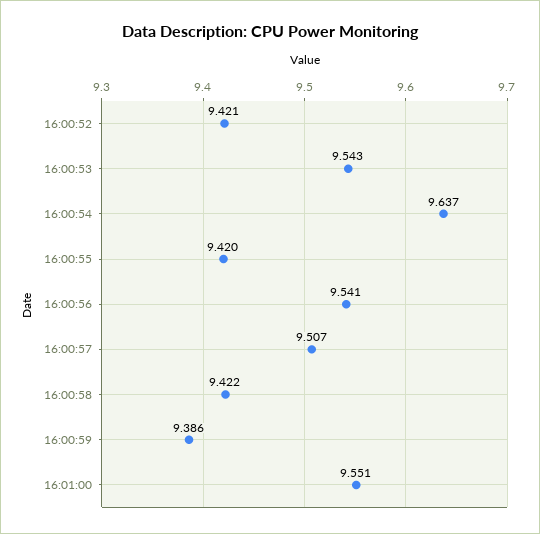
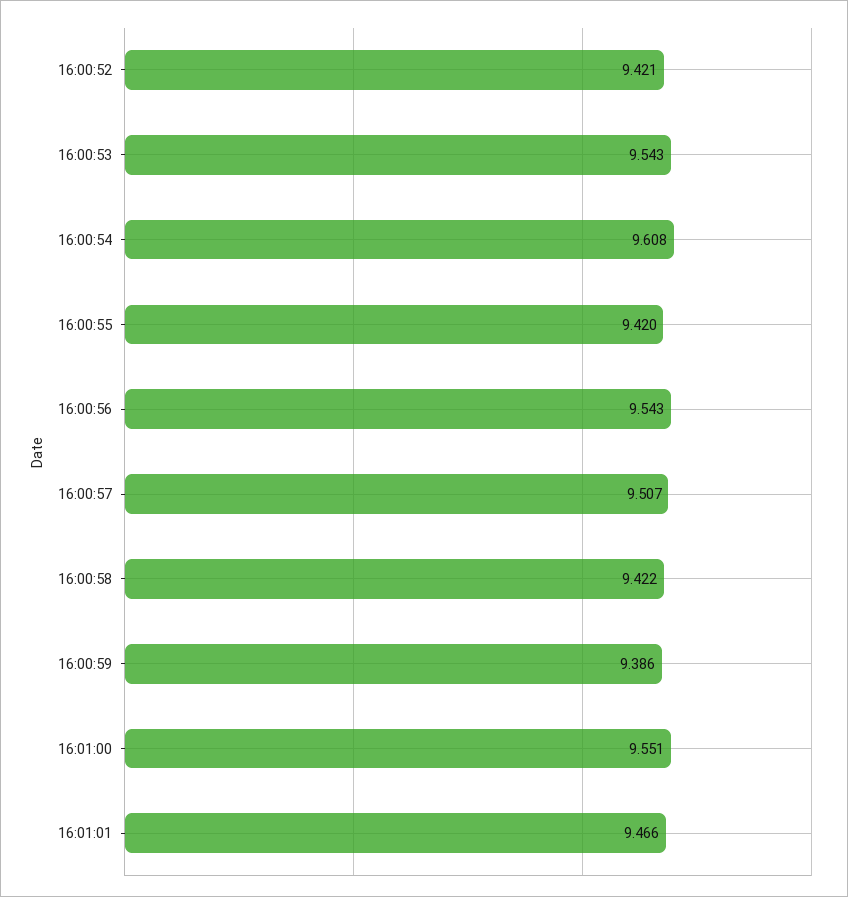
16:00:54: 9.637 -> 9.608
16:00:56: 9.541 -> 9.543
16:01:01: none -> 9.466

